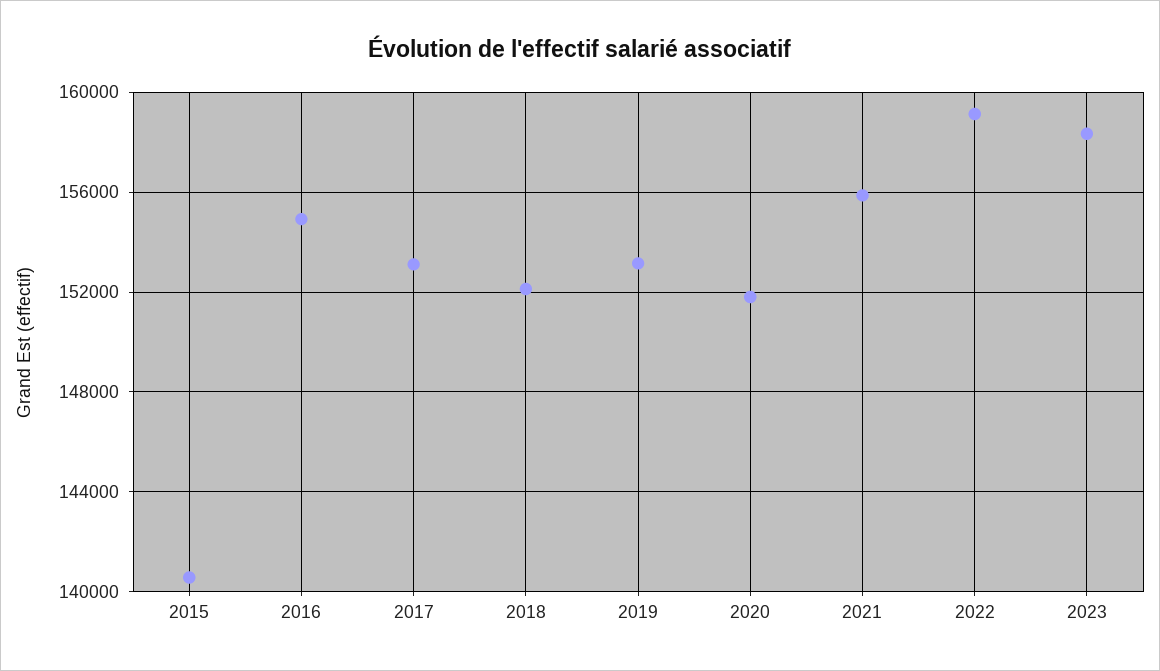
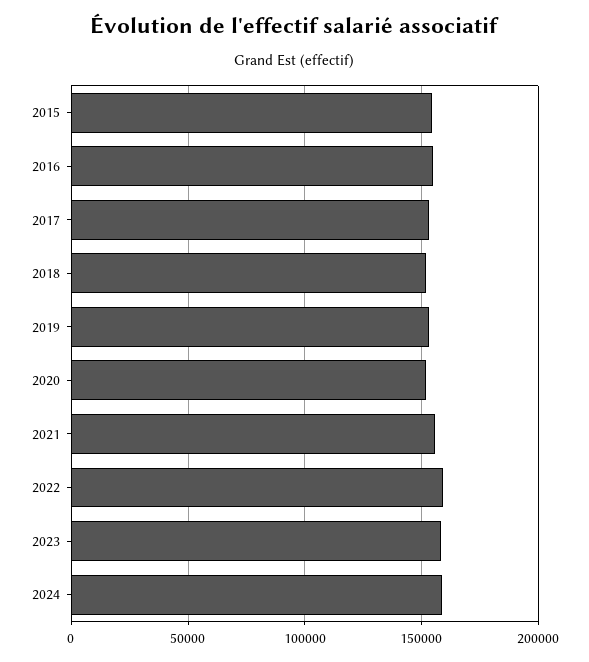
2015: 140500 -> 155000
2024: none -> 160000

